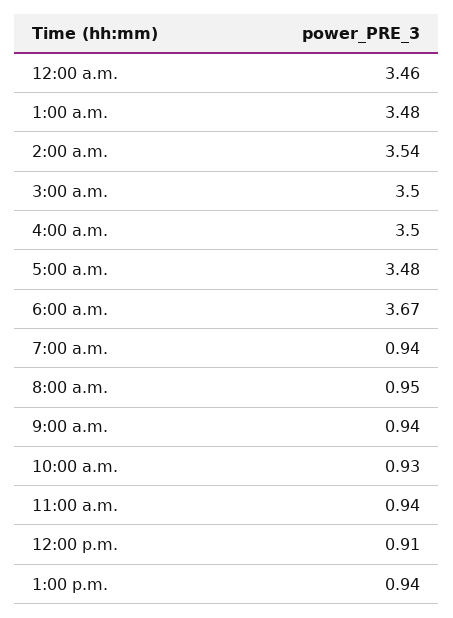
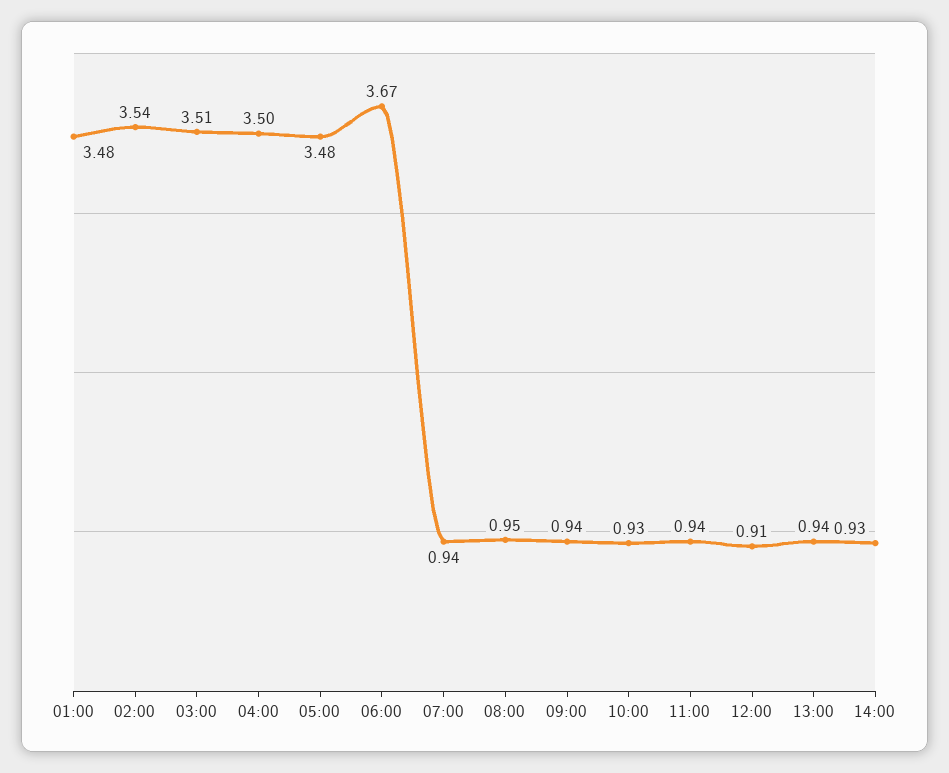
12:00 a.m.: 3.46 -> none
3:00 a.m.: 3.5 -> 3.51
14:00: none -> 0.93

